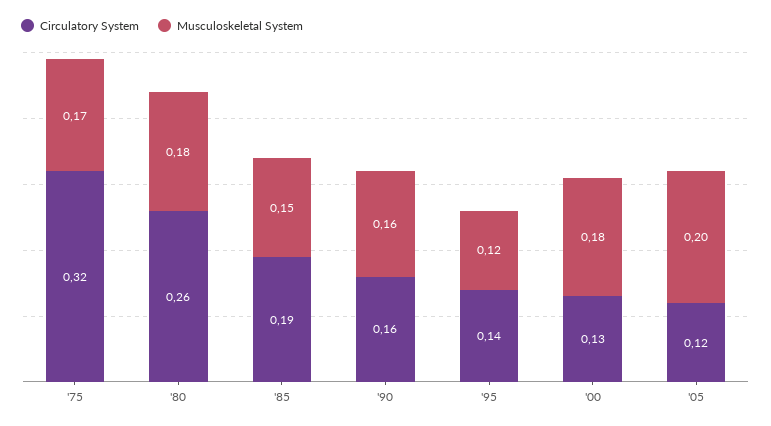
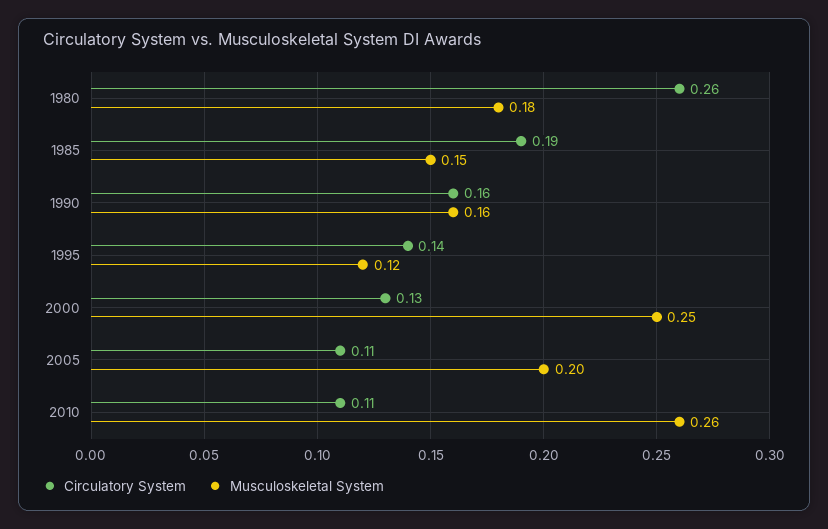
Circulatory System, '75: 0.32 -> none
Musculoskeletal System, '75: 0.17 -> none
Musculoskeletal System, '00: 0.18 -> 0.25
Circulatory System, '05: 0.12 -> 0.11
Circulatory System, 2010: none -> 0.11
Musculoskeletal System, 2010: none -> 0.26

